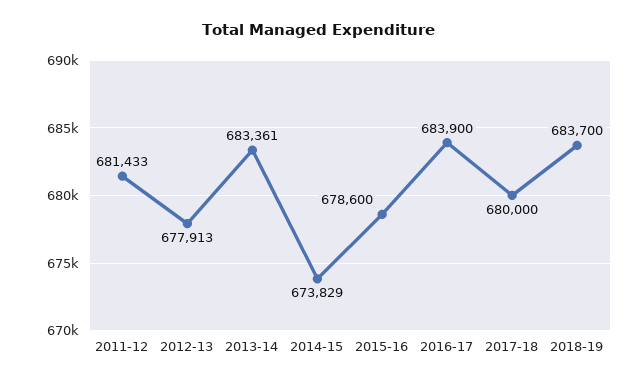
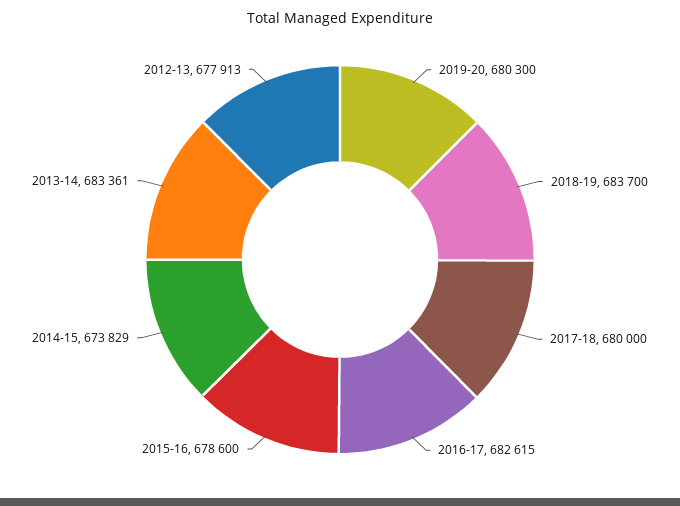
2011-12: 681433 -> none
2016-17: 683900 -> 682615
2019-20: none -> 680300

